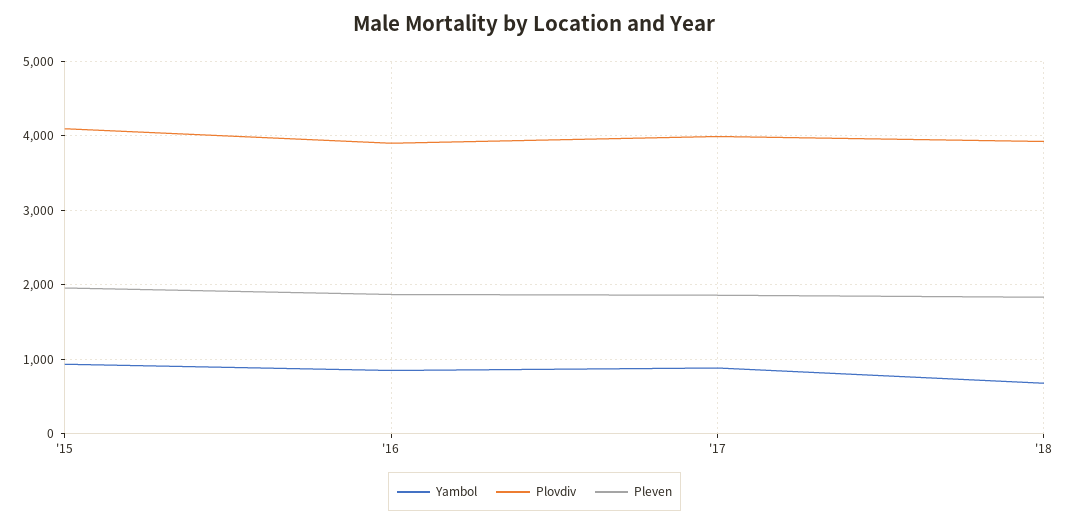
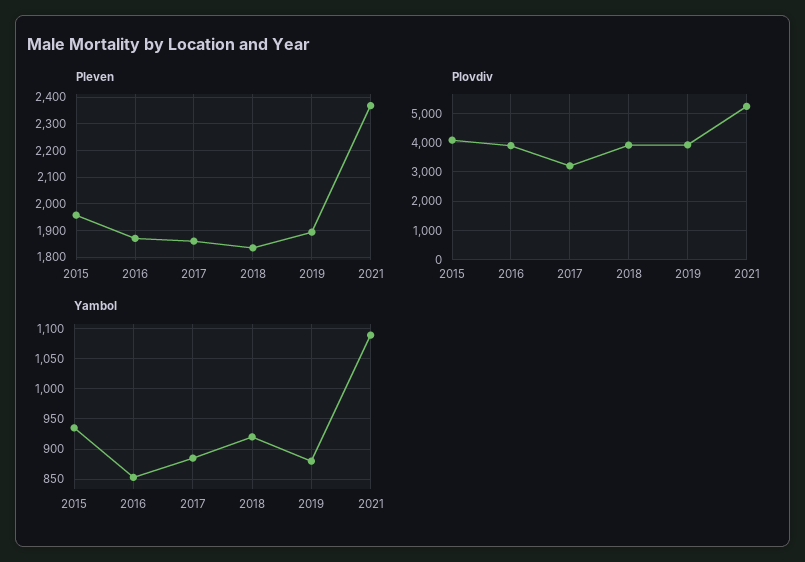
Plovdiv, '17: 4000 -> 3250
Yambol, '18: 700 -> 920
Pleven, 2019: none -> 1900
Pleven, 2021: none -> 2375
Plovdiv, 2019: none -> 4000
Plovdiv, 2021: none -> 5250
Yambol, 2019: none -> 880
Yambol, 2021: none -> 1090

